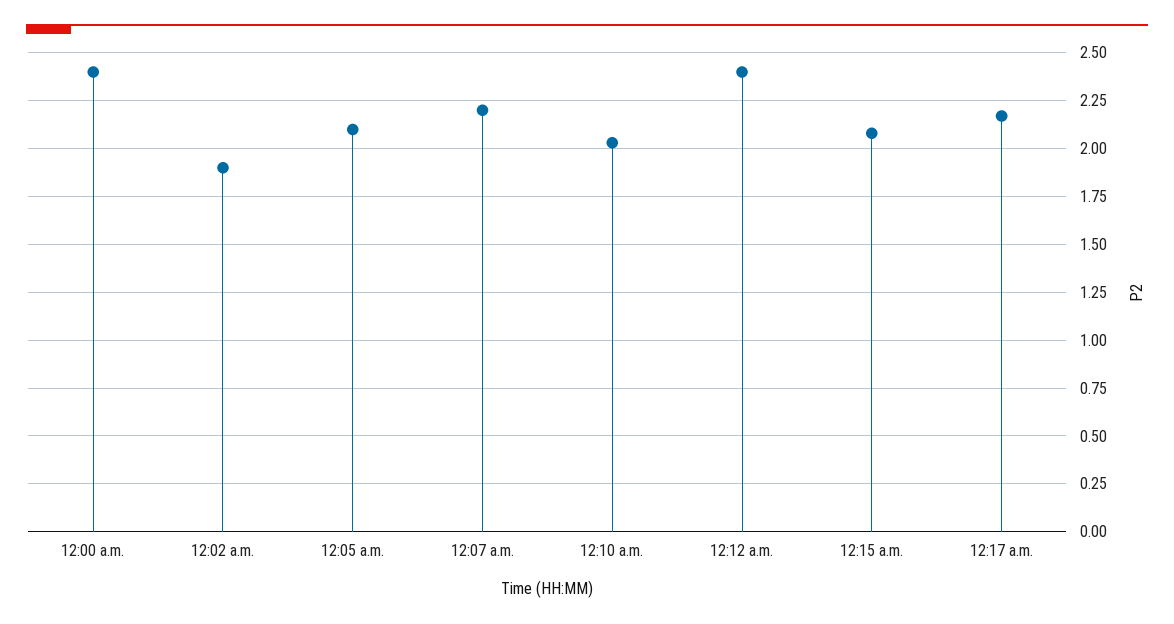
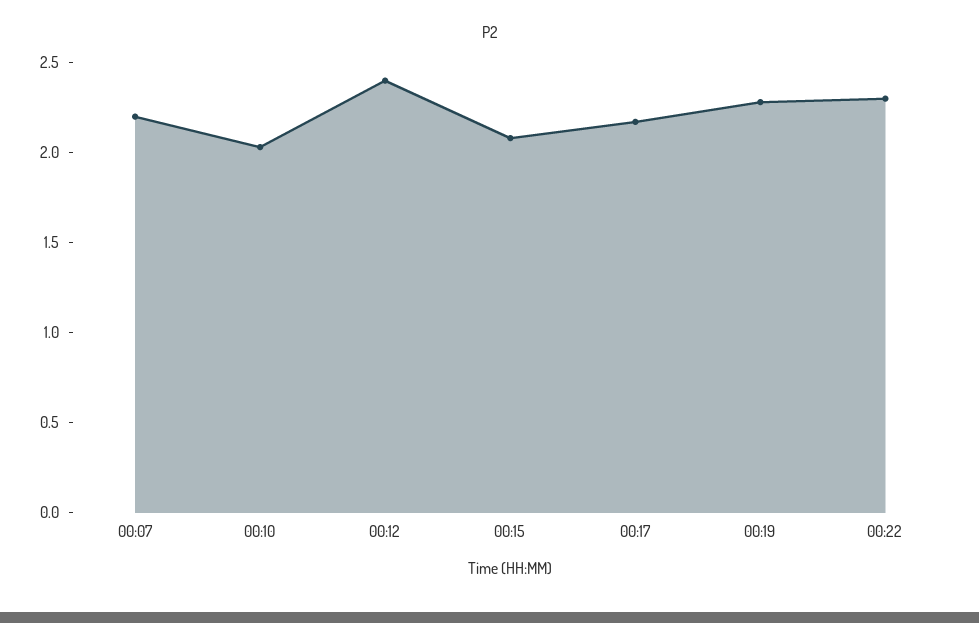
12:00 a.m.: 2.4 -> none
12:02 a.m.: 1.9 -> none
12:05 a.m.: 2.1 -> none
00:19: none -> 2.3
00:22: none -> 2.3

